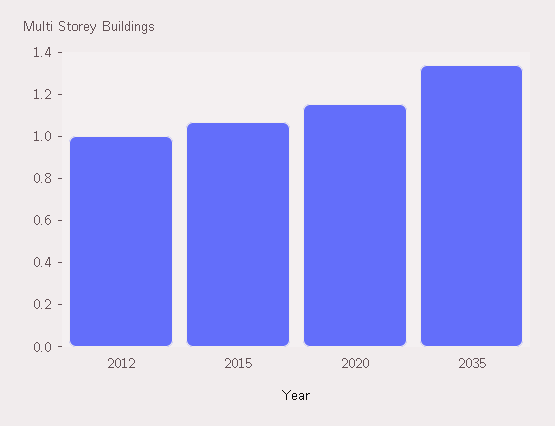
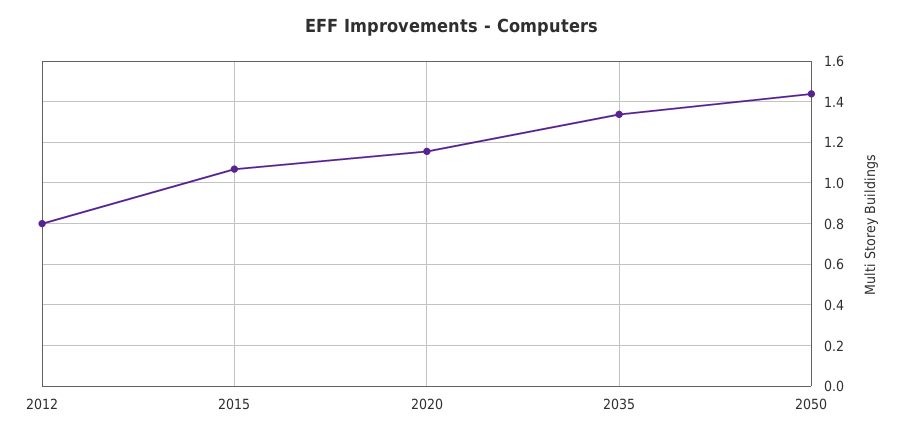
2012: 1 -> 0.8
2050: none -> 1.45

